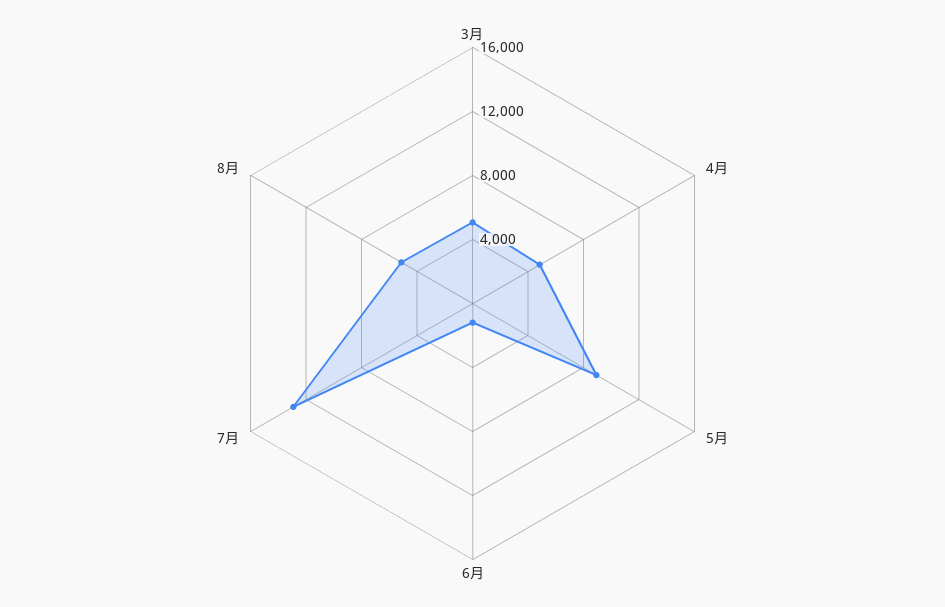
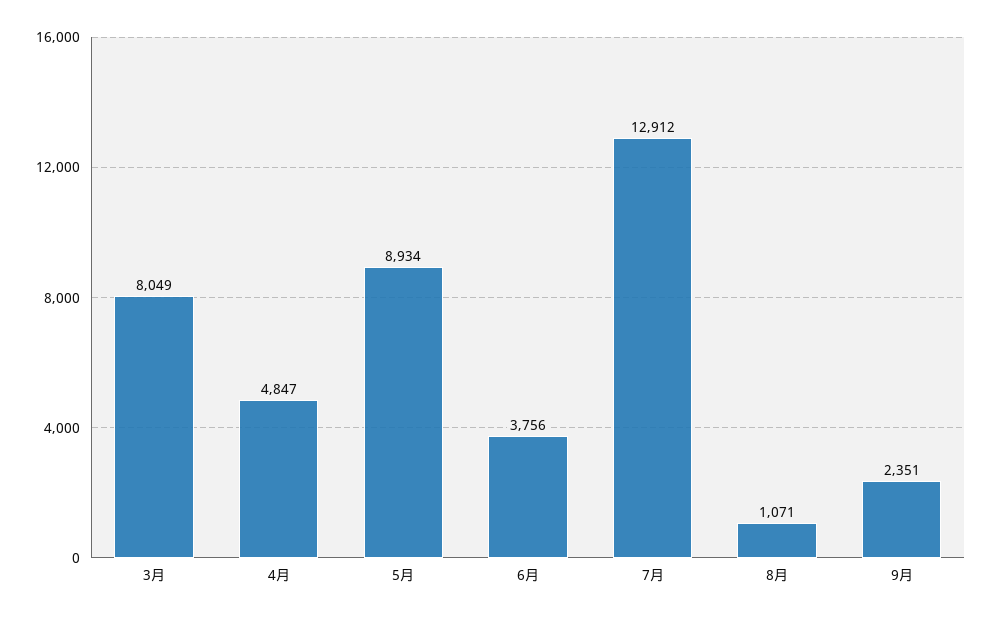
3月: 5000 -> 8049
6月: 1000 -> 3756
8月: 5000 -> 1071
9月: none -> 2351

